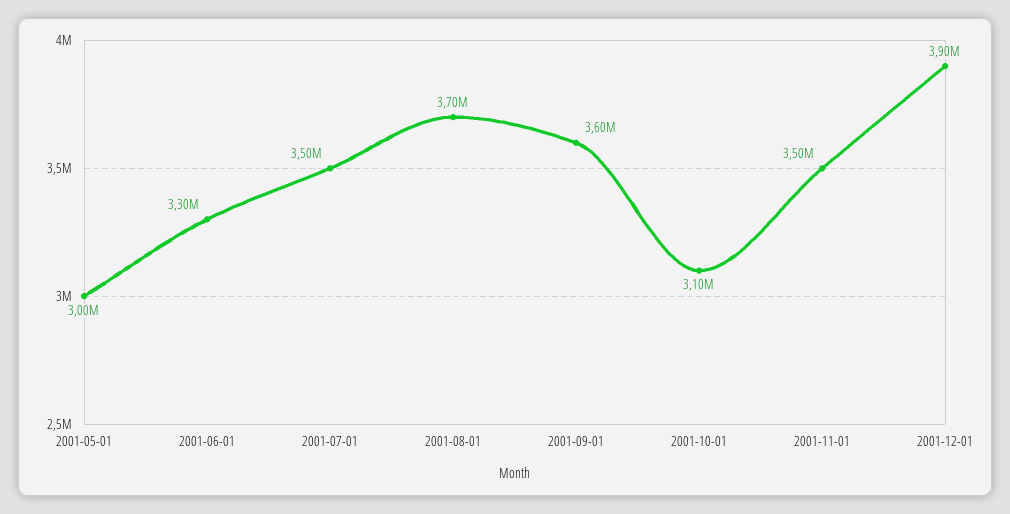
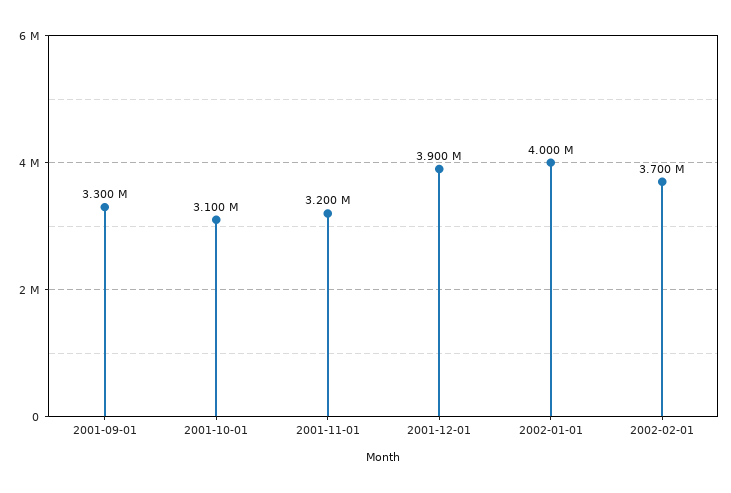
2001-05-01: 3000000 -> none
2001-06-01: 3300000 -> none
2001-07-01: 3500000 -> none
2001-08-01: 3700000 -> none
2001-09-01: 3600000 -> 3300000
2001-11-01: 3500000 -> 3200000
2002-01-01: none -> 4000000
2002-02-01: none -> 3700000

